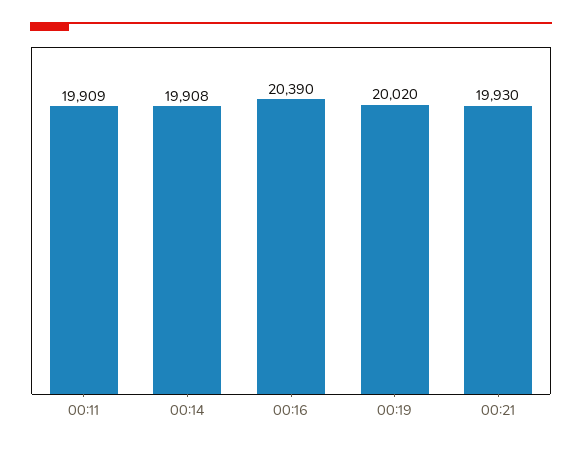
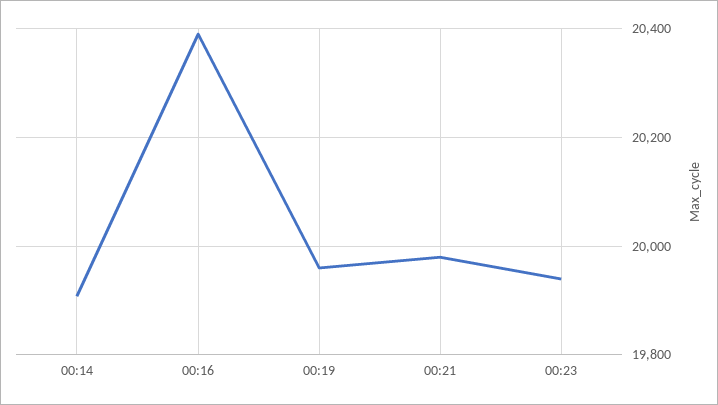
00:11: 19909 -> none
00:19: 20020 -> 19960
00:21: 19930 -> 19980
00:23: none -> 19940

